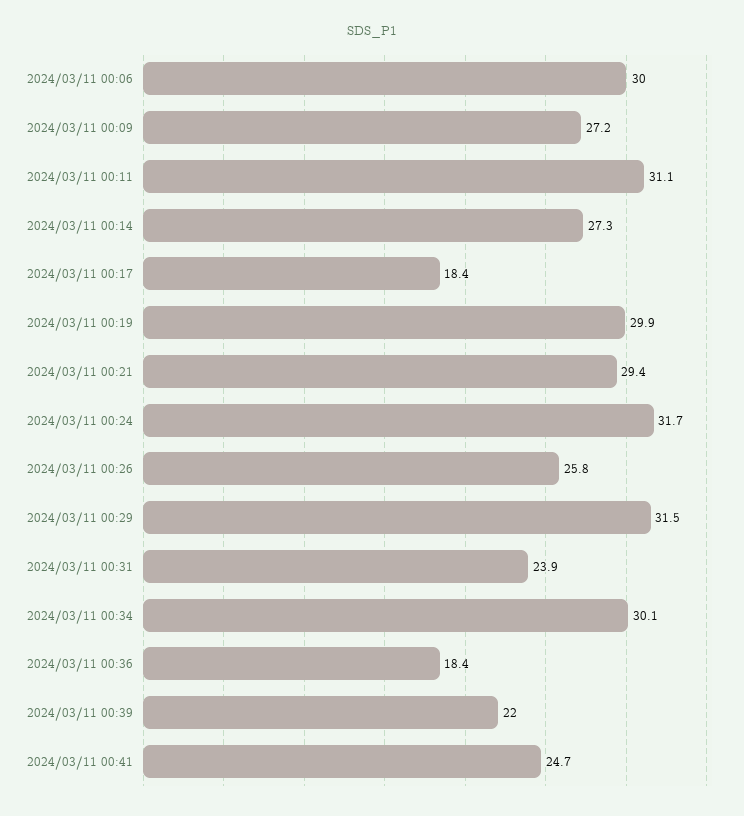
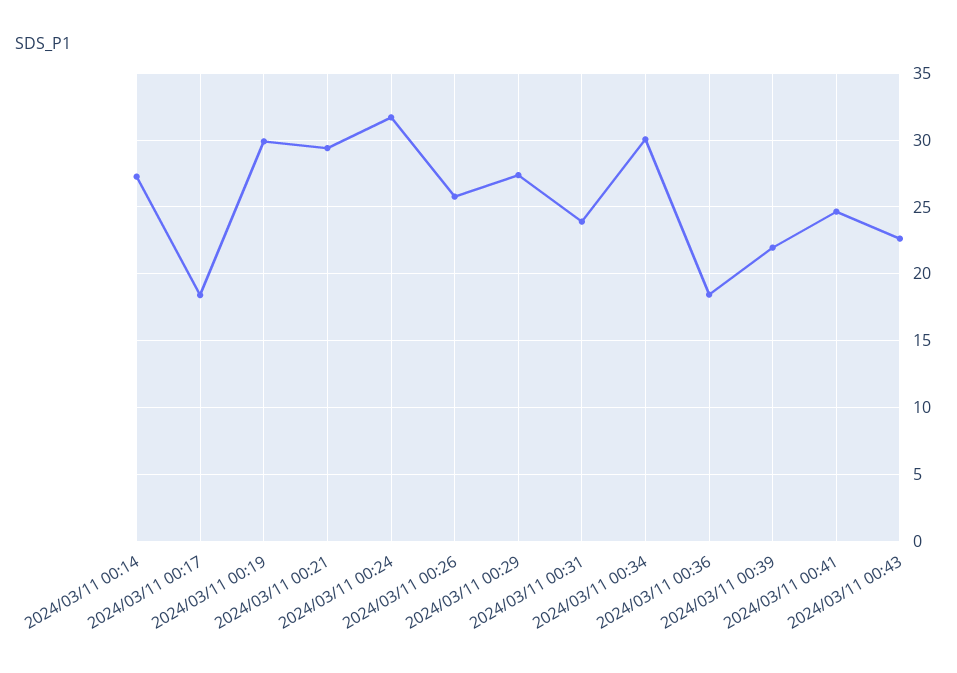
2024/03/11 00:06: 30 -> none
2024/03/11 00:09: 27.2 -> none
2024/03/11 00:11: 31.1 -> none
2024/03/11 00:29: 31.5 -> 27.5
2024/03/11 00:43: none -> 22.5

